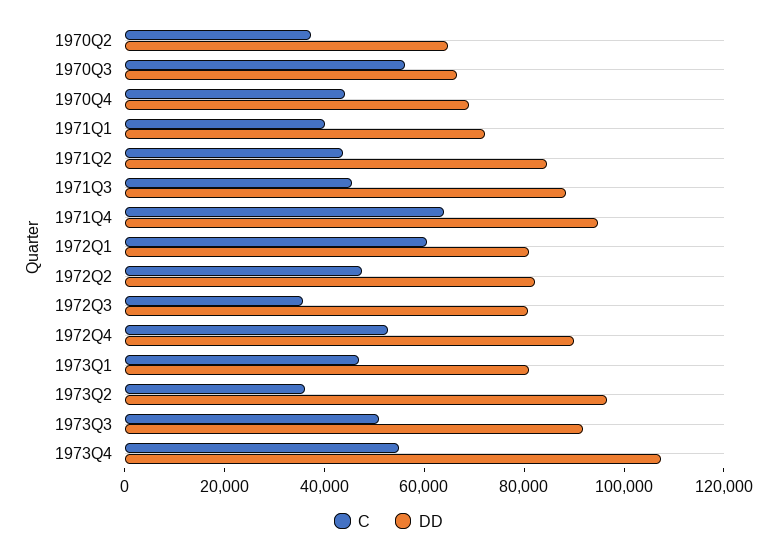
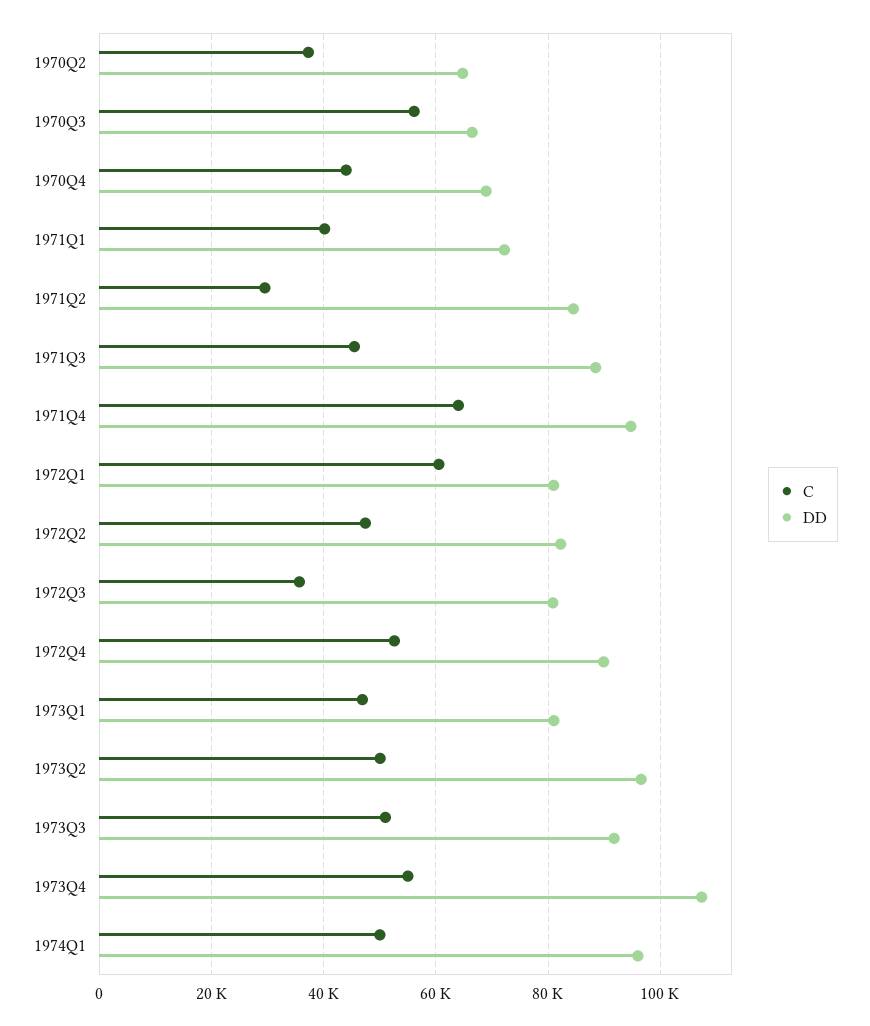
C, 1971Q2: 45000 -> 30000
C, 1973Q2: 35000 -> 50000
C, 1974Q1: none -> 50000
DD, 1974Q1: none -> 96000

